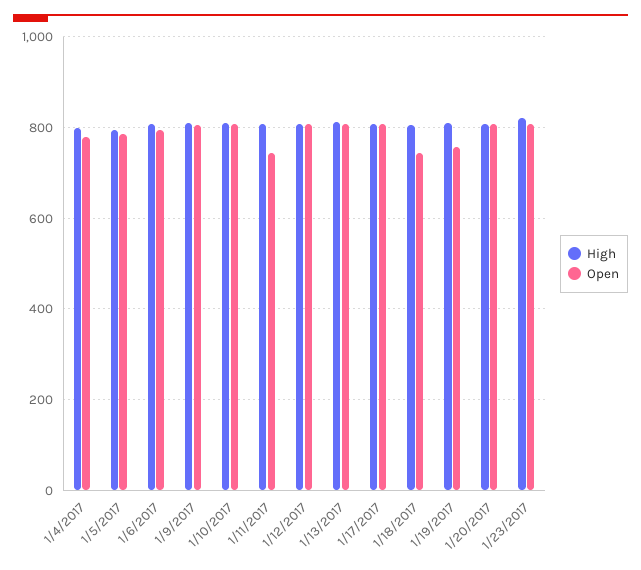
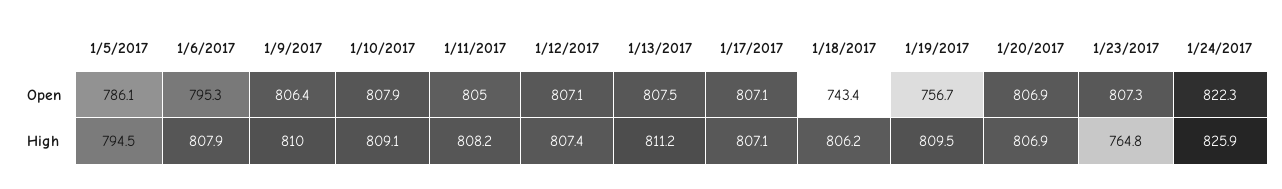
High, 1/4/2017: 800 -> none
Open, 1/4/2017: 780 -> none
Open, 1/11/2017: 740 -> 805
High, 1/23/2017: 820 -> 764.8
Open, 1/24/2017: none -> 822.3
High, 1/24/2017: none -> 825.9

